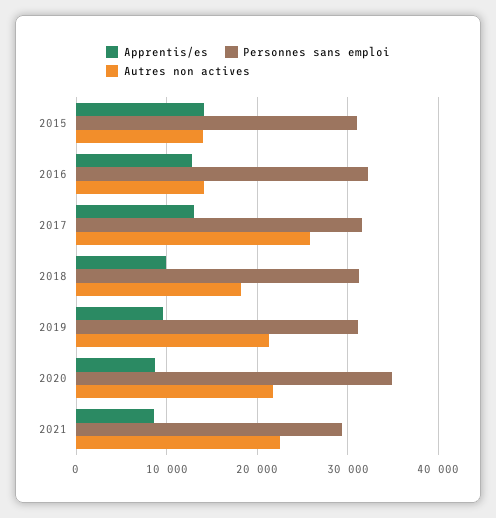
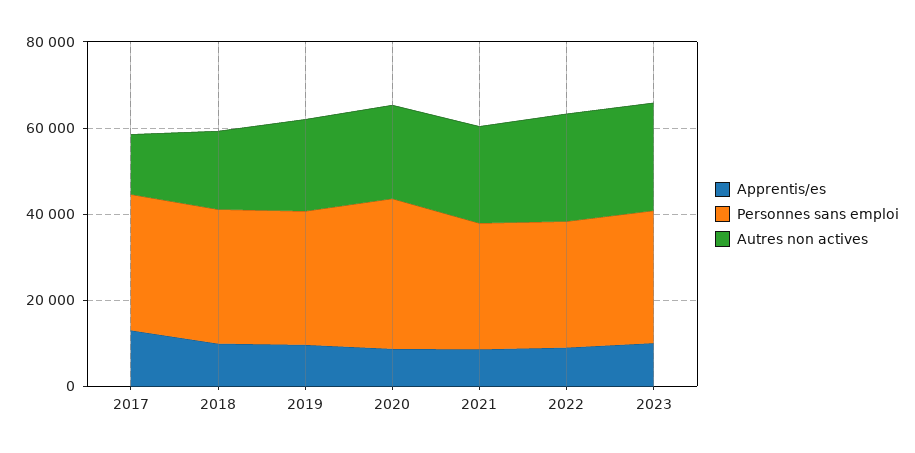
Apprentis/es, 2015: 14000 -> none
Personnes sans emploi, 2015: 31000 -> none
Autres non actives, 2015: 14000 -> none
Apprentis/es, 2016: 13000 -> none
Personnes sans emploi, 2016: 32000 -> none
Autres non actives, 2016: 14000 -> none
Autres non actives, 2017: 26000 -> 15000
Apprentis/es, 2022: none -> 10000
Personnes sans emploi, 2022: none -> 30000
Autres non actives, 2022: none -> 25000
Apprentis/es, 2023: none -> 10000
Personnes sans emploi, 2023: none -> 30000
Autres non actives, 2023: none -> 25000

